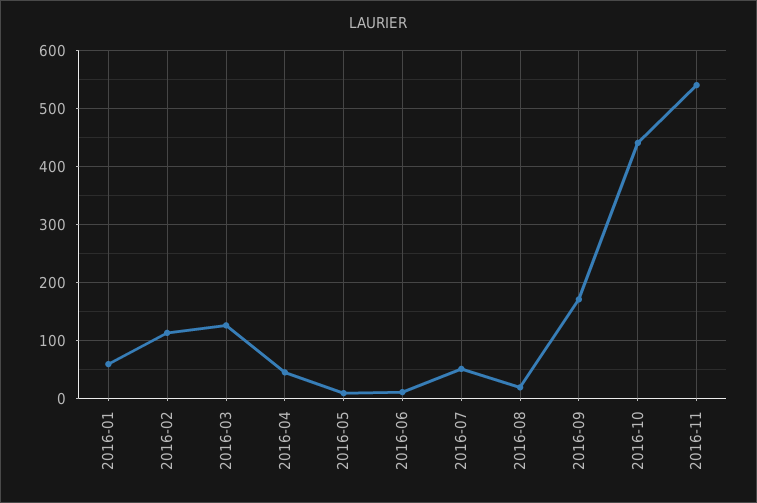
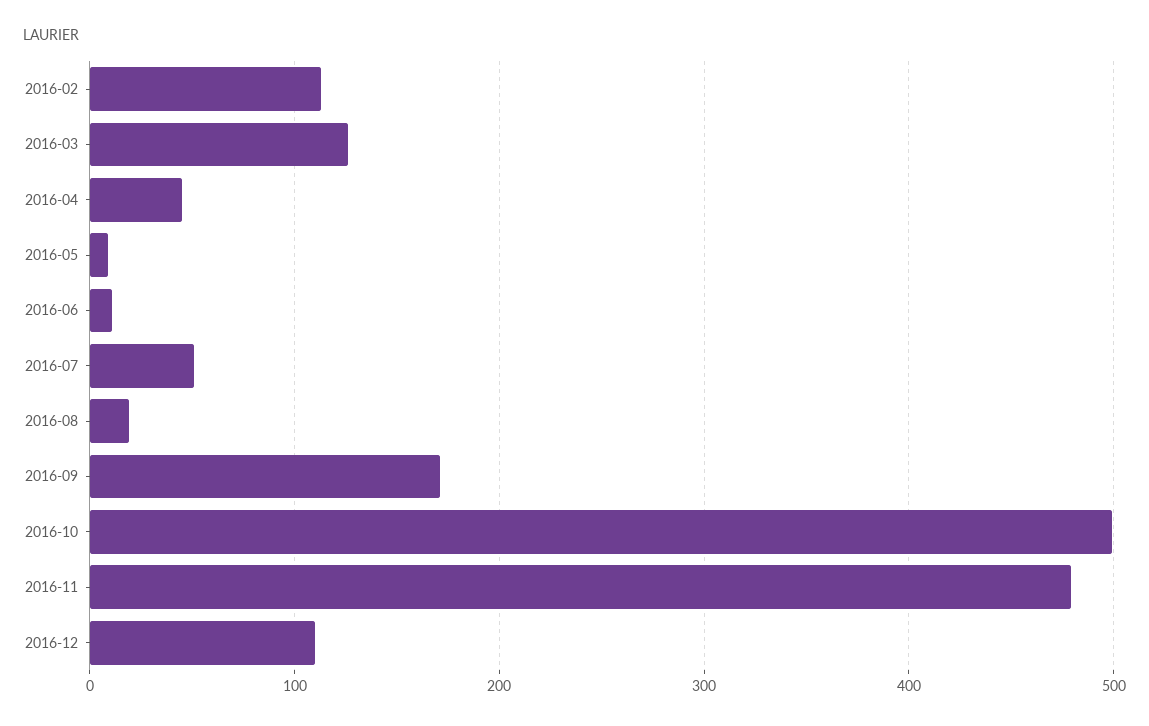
2016-01: 60 -> none
2016-10: 440 -> 500
2016-11: 540 -> 480
2016-12: none -> 110

